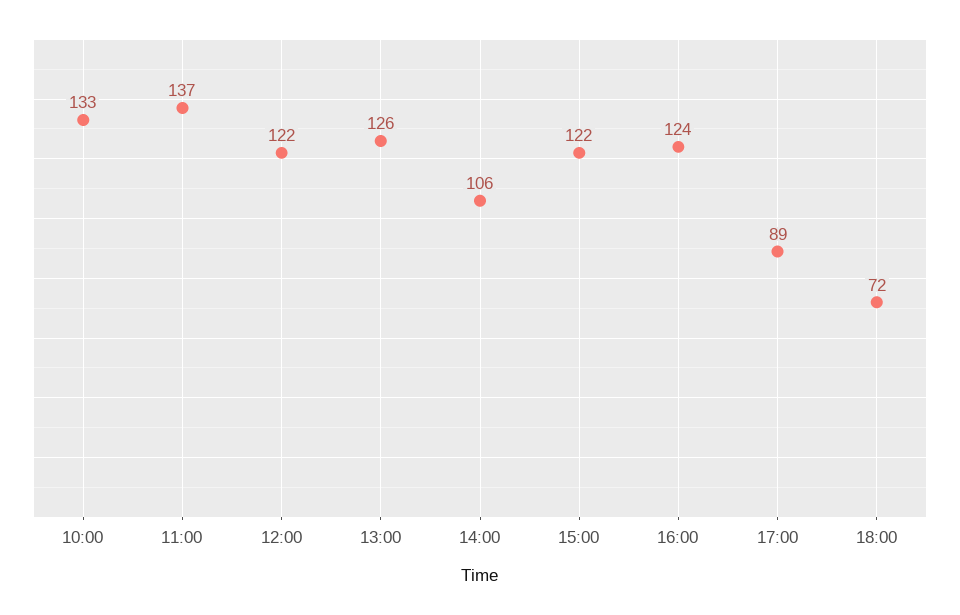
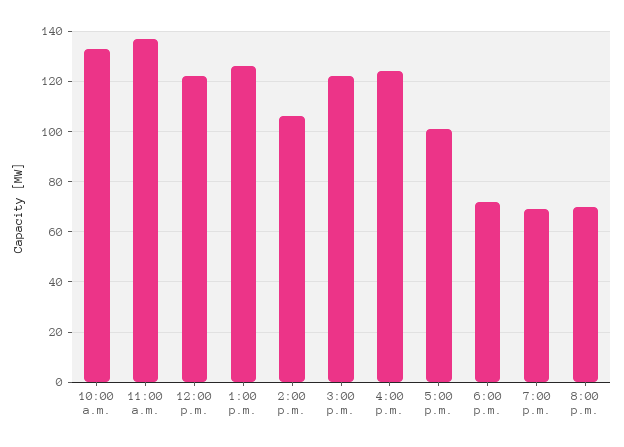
17:00: 89 -> 100
7:00 p.m.: none -> 70
8:00 p.m.: none -> 70

